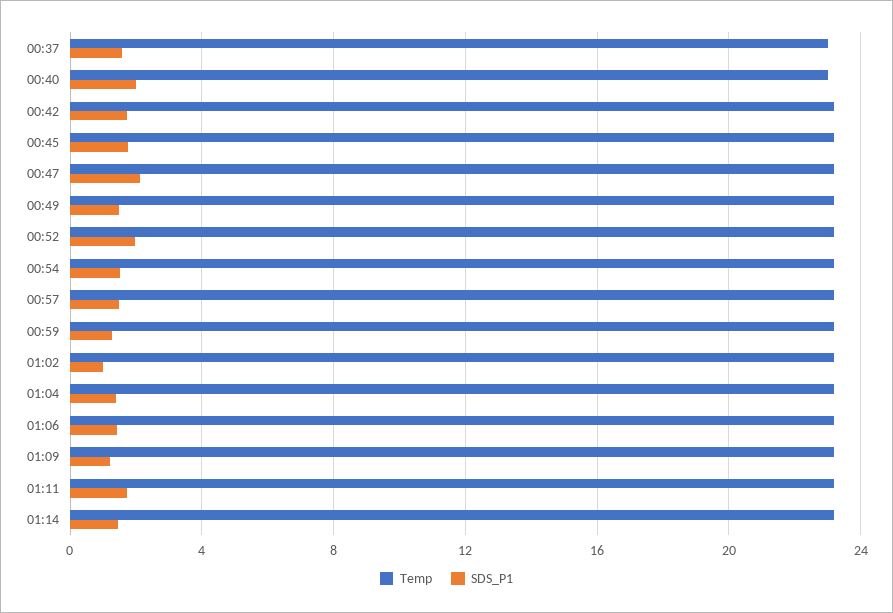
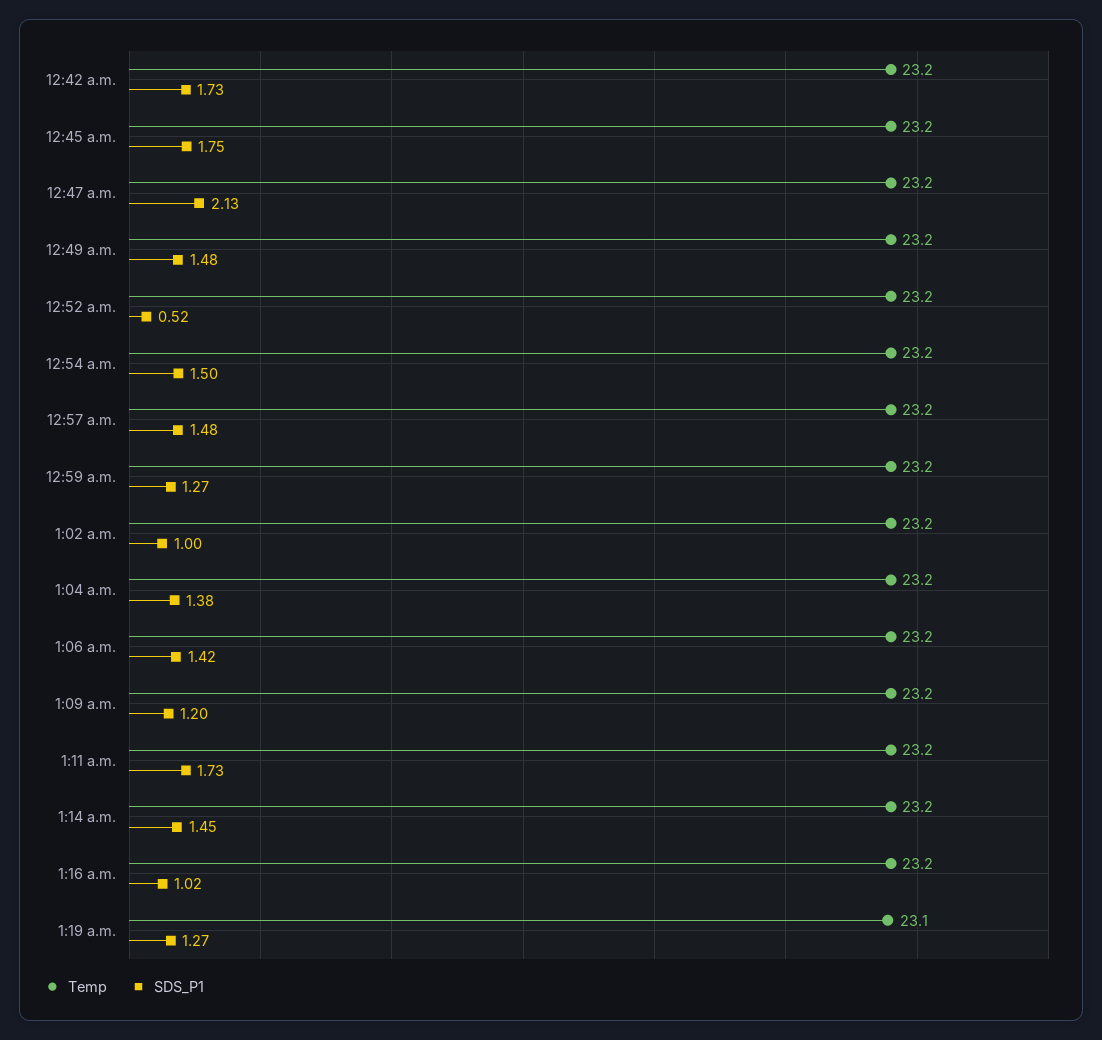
Temp, 00:37: 23 -> none
SDS_P1, 00:37: 1.5 -> none
Temp, 00:40: 23 -> none
SDS_P1, 00:40: 2 -> none
SDS_P1, 00:52: 2 -> 0.52
Temp, 1:16 a.m.: none -> 23.2
SDS_P1, 1:16 a.m.: none -> 1.02
Temp, 1:19 a.m.: none -> 23.1
SDS_P1, 1:19 a.m.: none -> 1.27

